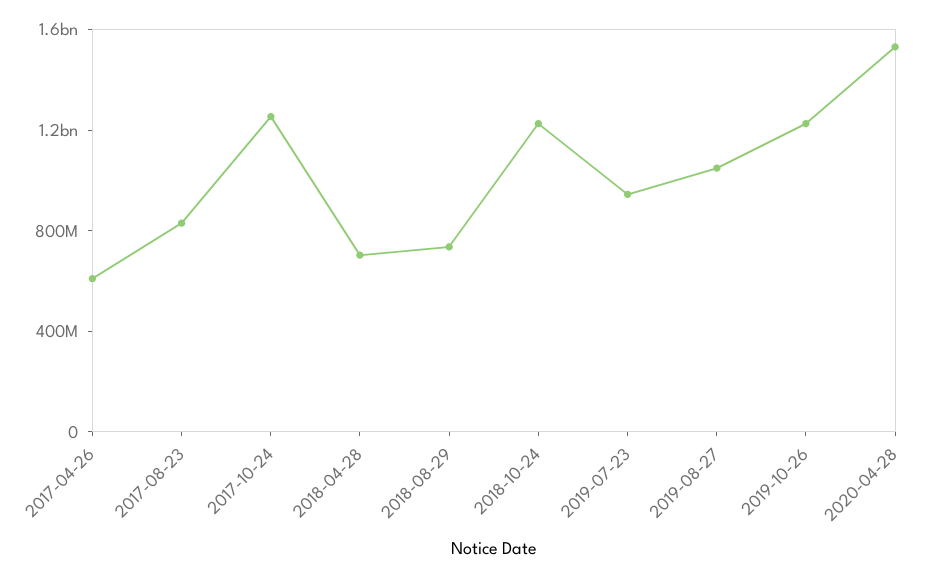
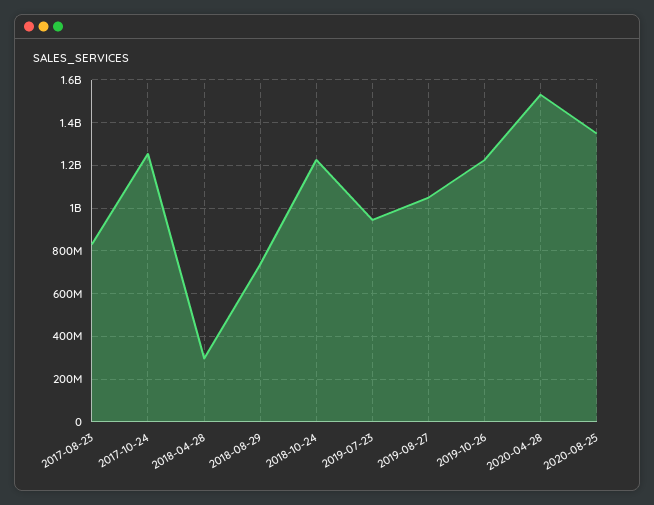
2017-04-26: 600000000 -> none
2018-04-28: 700000000 -> 300000000
2020-08-25: none -> 1350000000

